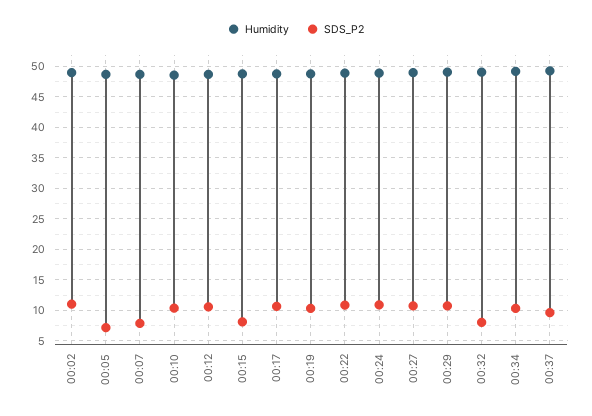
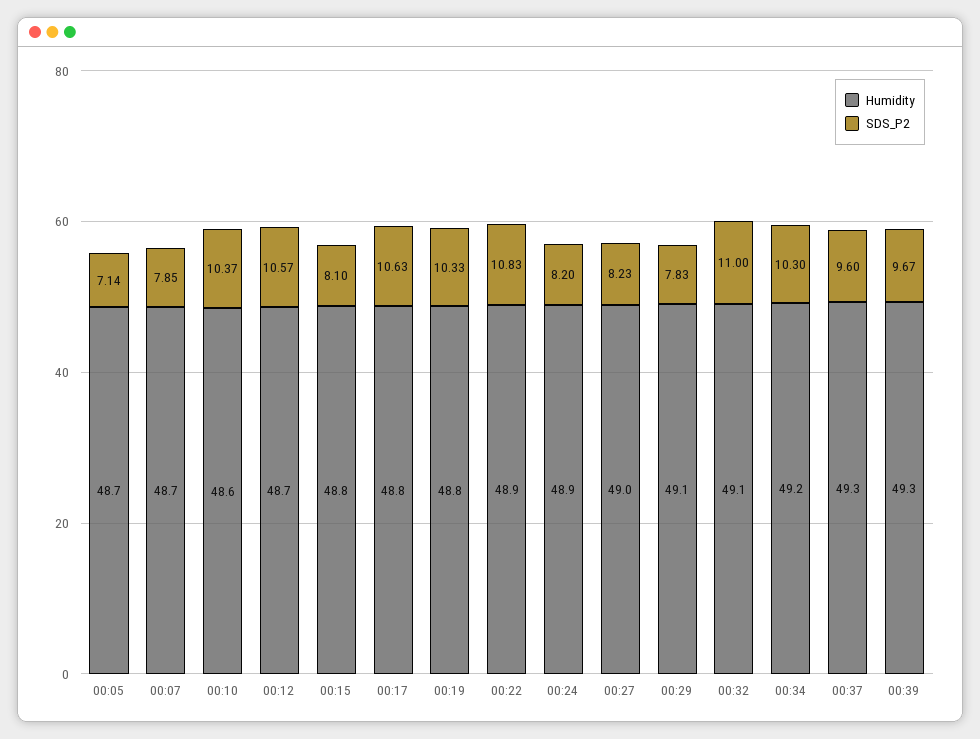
Humidity, 00:02: 49 -> none
SDS_P2, 00:02: 11 -> none
SDS_P2, 00:24: 11 -> 8.2
SDS_P2, 00:27: 11 -> 8.23
SDS_P2, 00:29: 11 -> 7.83
SDS_P2, 00:32: 8 -> 11
Humidity, 00:39: none -> 49.3
SDS_P2, 00:39: none -> 9.67

